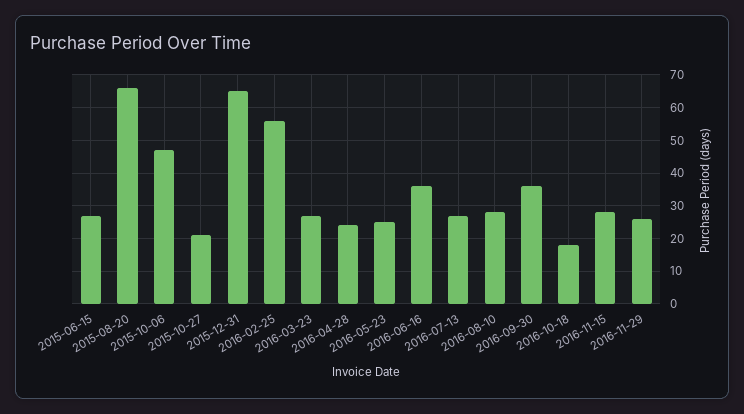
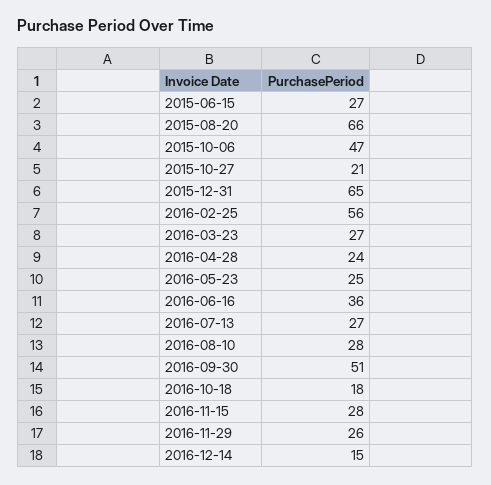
2016-09-30: 35 -> 51
2016-12-14: none -> 15

